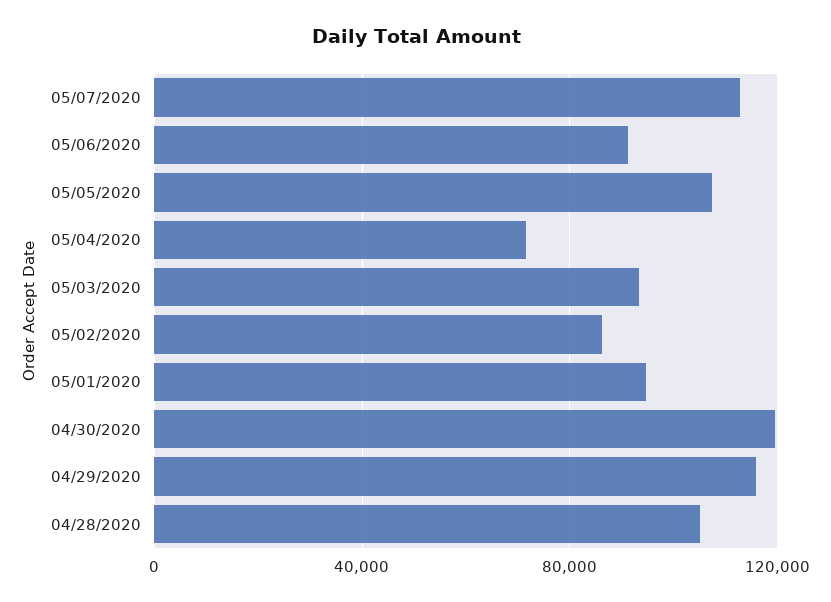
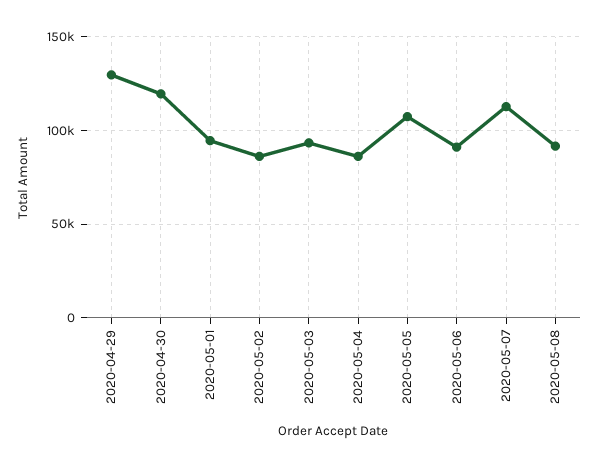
05/04/2020: 70000 -> 85000
04/29/2020: 115000 -> 130000
04/28/2020: 105000 -> none
2020-05-08: none -> 90000

